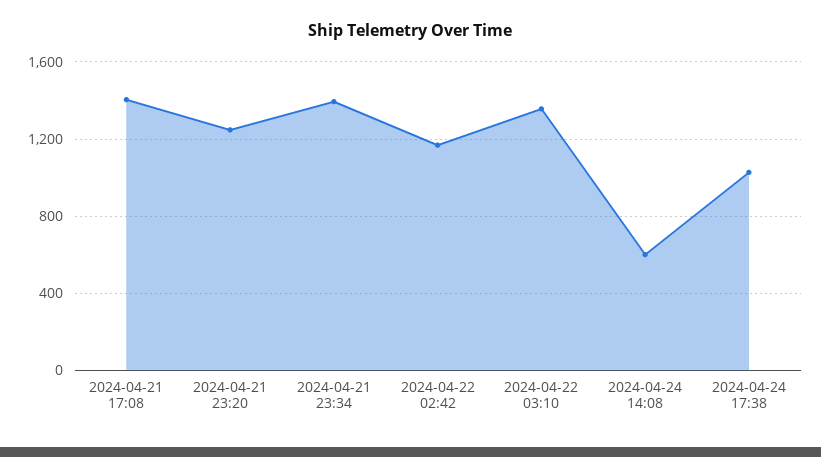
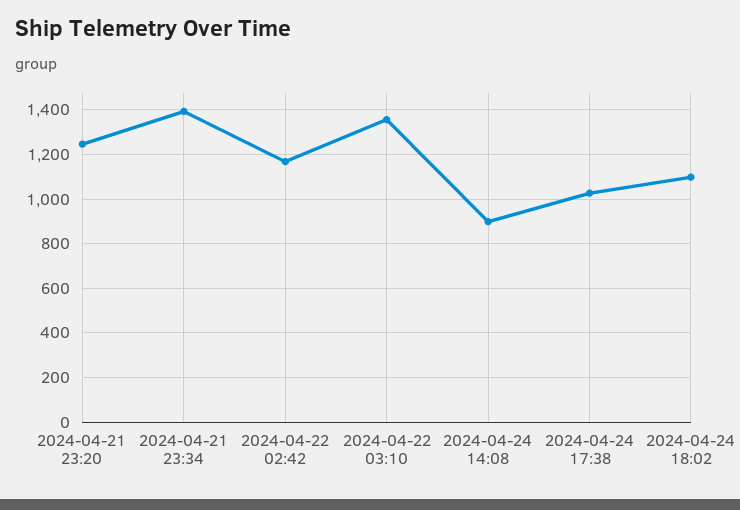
2024-04-21 17:08: 1400 -> none
2024-04-24 14:08: 600 -> 900
2024-04-24 18:02: none -> 1100

